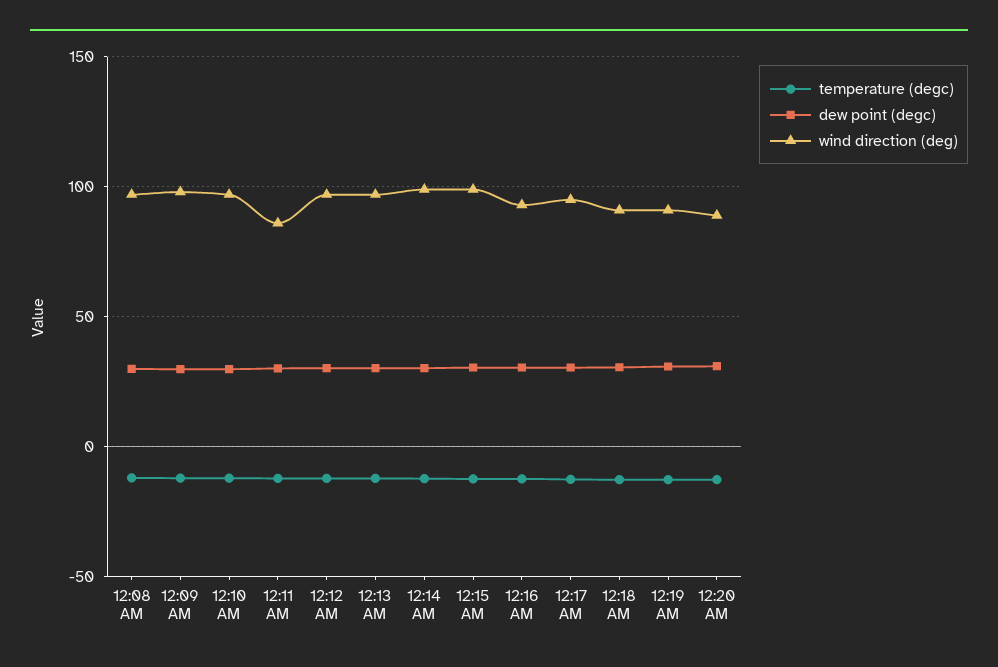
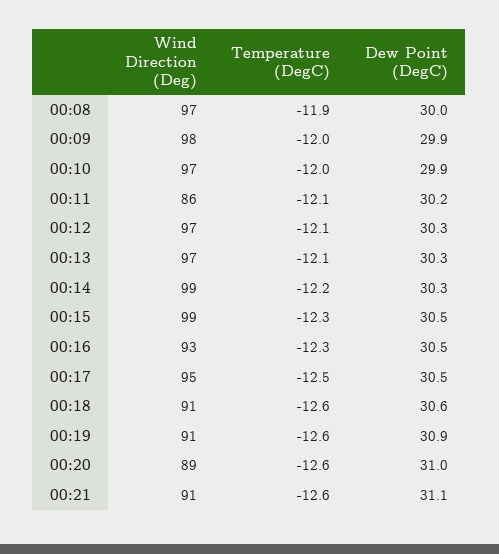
wind direction (deg), 00:21: none -> 91
temperature (degc), 00:21: none -> -12.6
dew point (degc), 00:21: none -> 31.1

